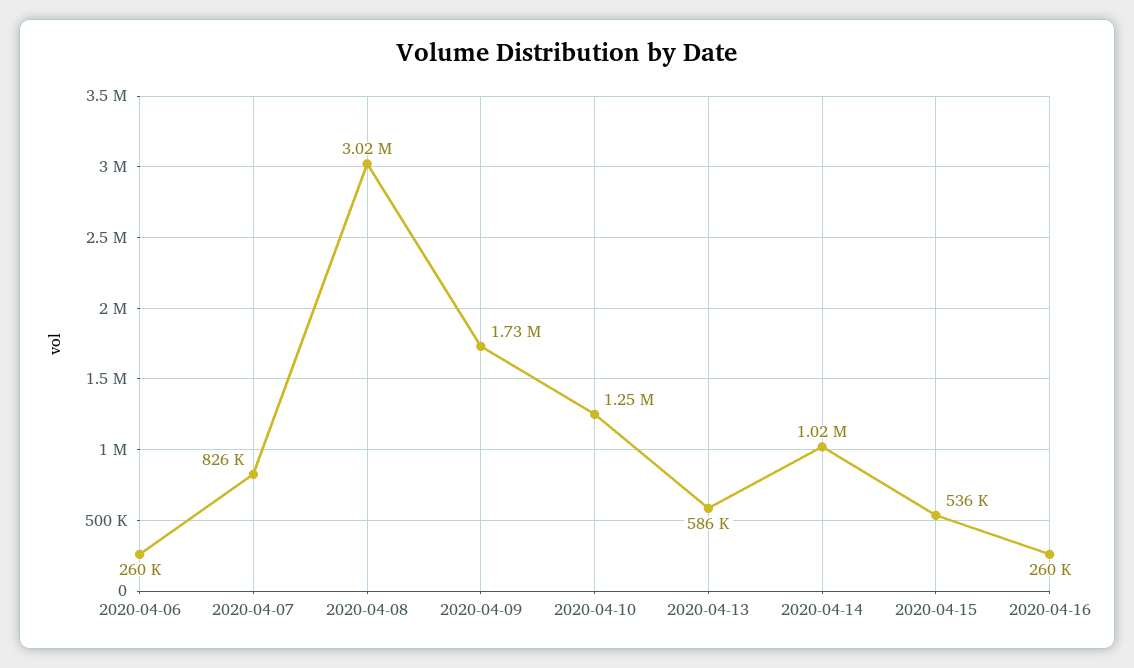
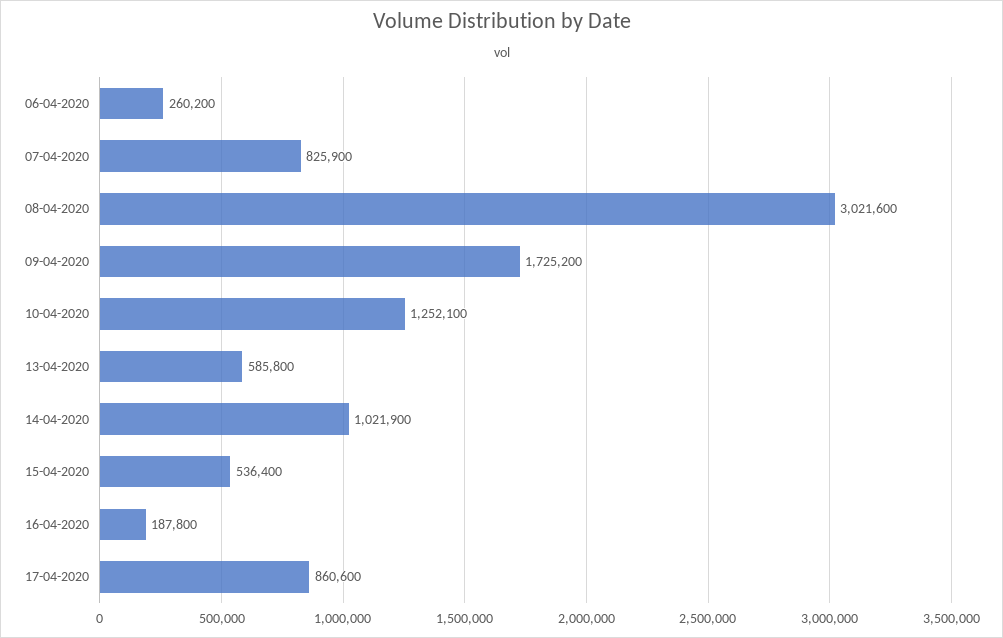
2020-04-16: 260000 -> 187800
17-04-2020: none -> 860600

